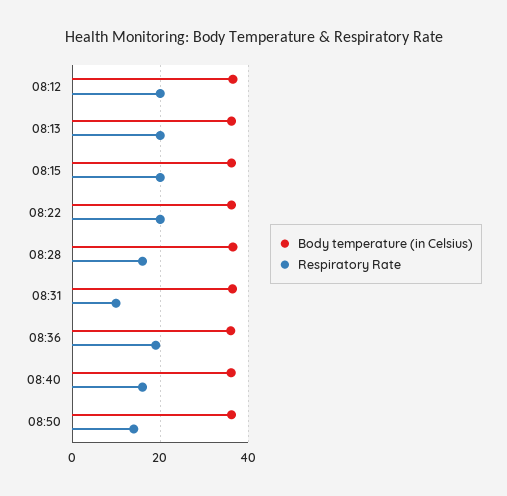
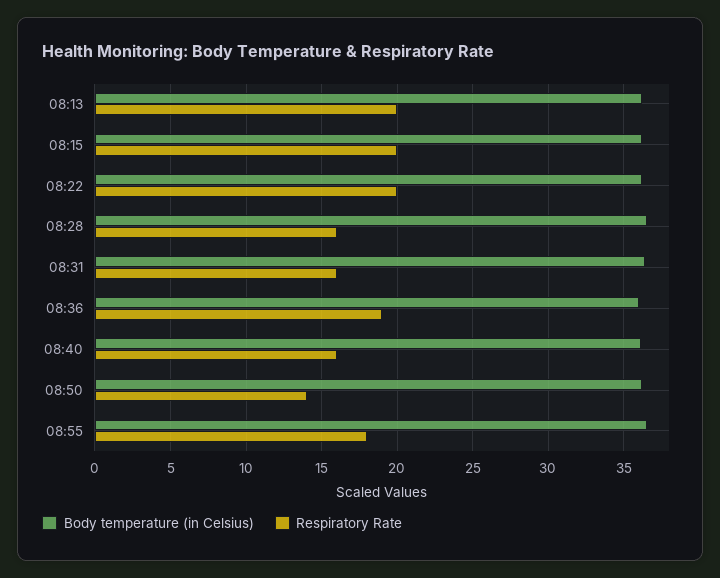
Body temperature (in Celsius), 08:12: 36 -> none
Respiratory Rate, 08:12: 20 -> none
Respiratory Rate, 08:31: 10 -> 16
Body temperature (in Celsius), 08:55: none -> 36.5
Respiratory Rate, 08:55: none -> 18

